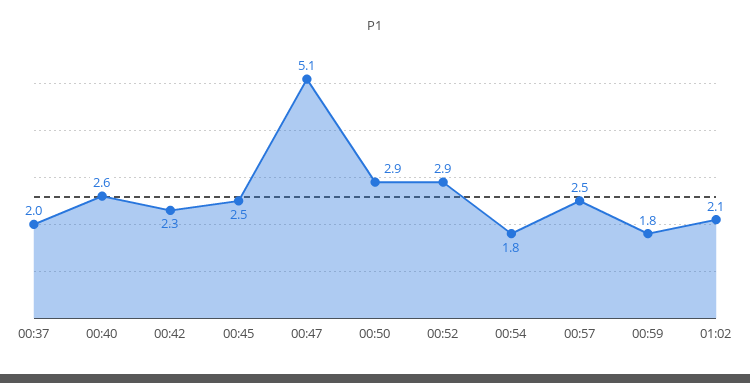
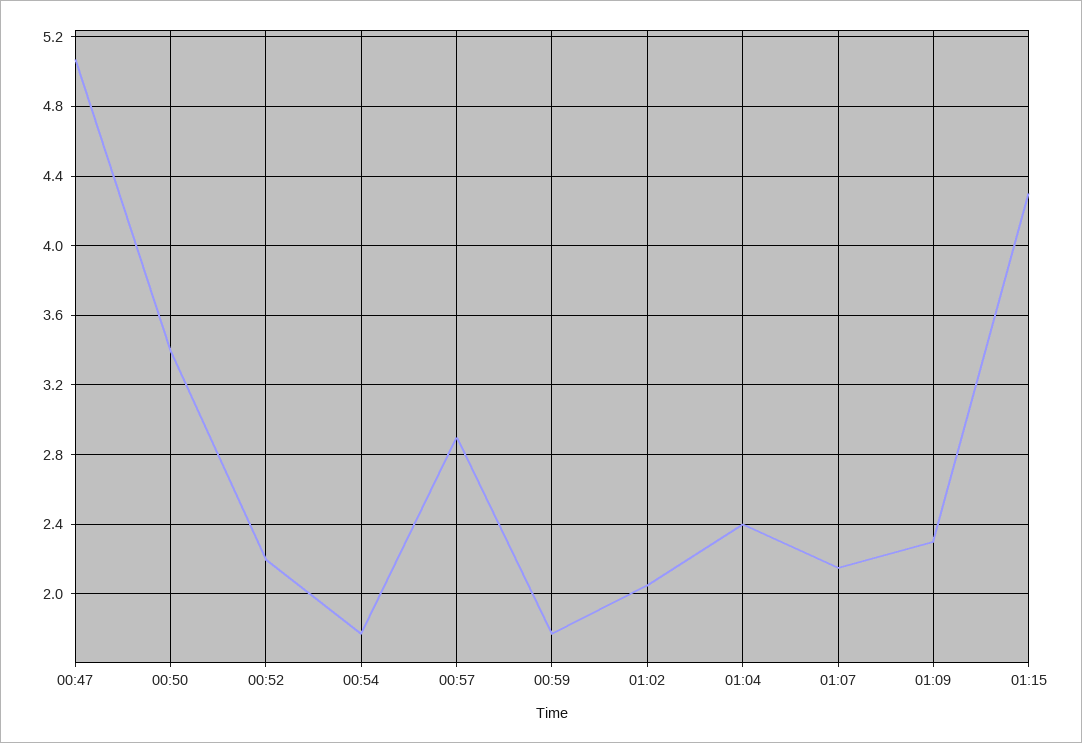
00:37: 2 -> none
00:40: 2.6 -> none
00:42: 2.3 -> none
00:45: 2.5 -> none
00:50: 2.9 -> 3.4
00:52: 2.9 -> 2.2
00:57: 2.5 -> 2.9
01:04: none -> 2.4
01:07: none -> 2.15
01:09: none -> 2.3
01:15: none -> 4.3

